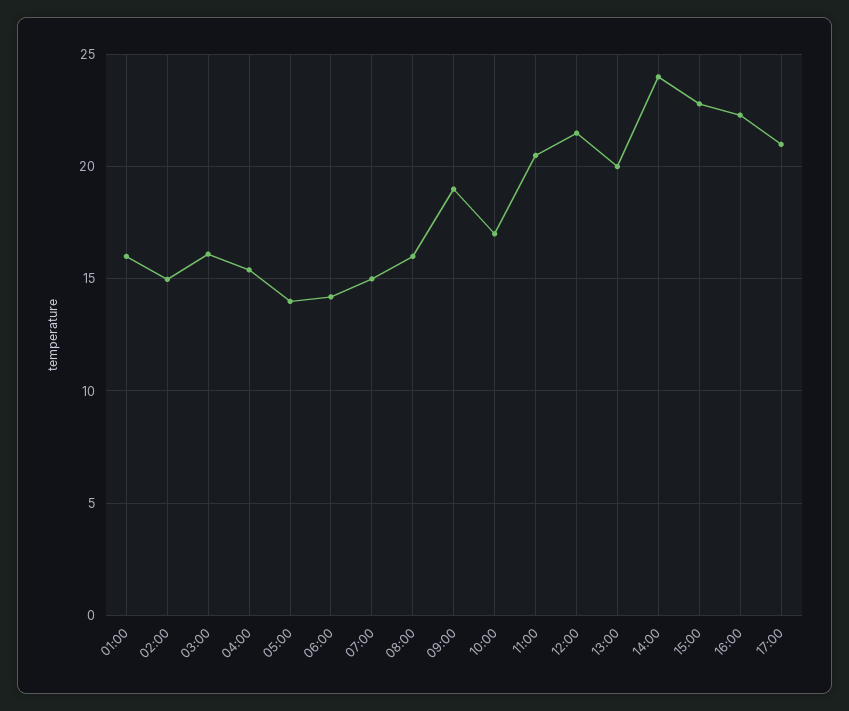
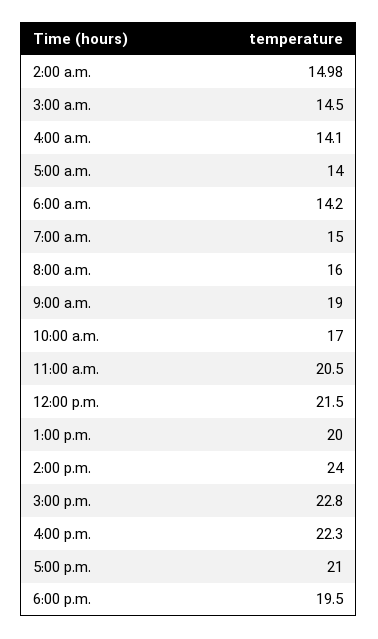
01:00: 16 -> none
03:00: 16 -> 14.5
04:00: 15.5 -> 14.1
6:00 p.m.: none -> 19.5

